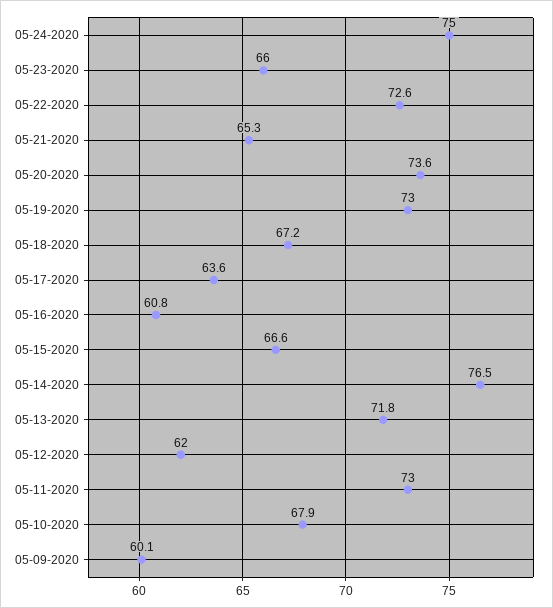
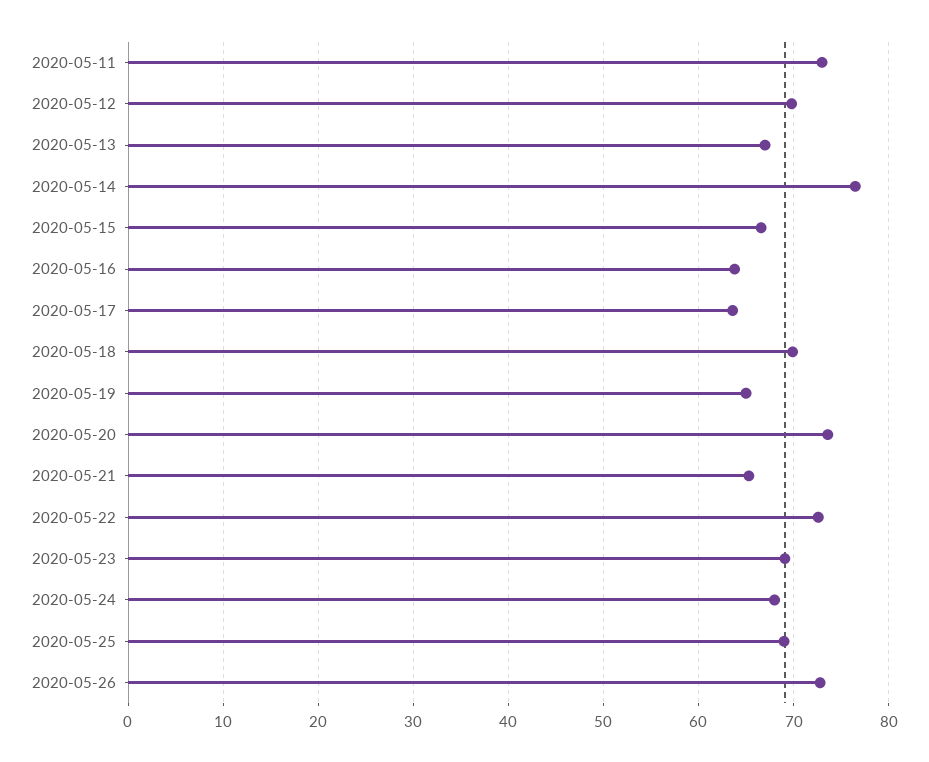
05-24-2020: 75 -> 68
05-23-2020: 66 -> 69
05-19-2020: 73 -> 65
05-18-2020: 67.2 -> 70
05-16-2020: 60.8 -> 64
05-13-2020: 71.8 -> 67
05-12-2020: 62 -> 70
05-10-2020: 67.9 -> none
05-09-2020: 60.1 -> none
2020-05-25: none -> 69
2020-05-26: none -> 73

